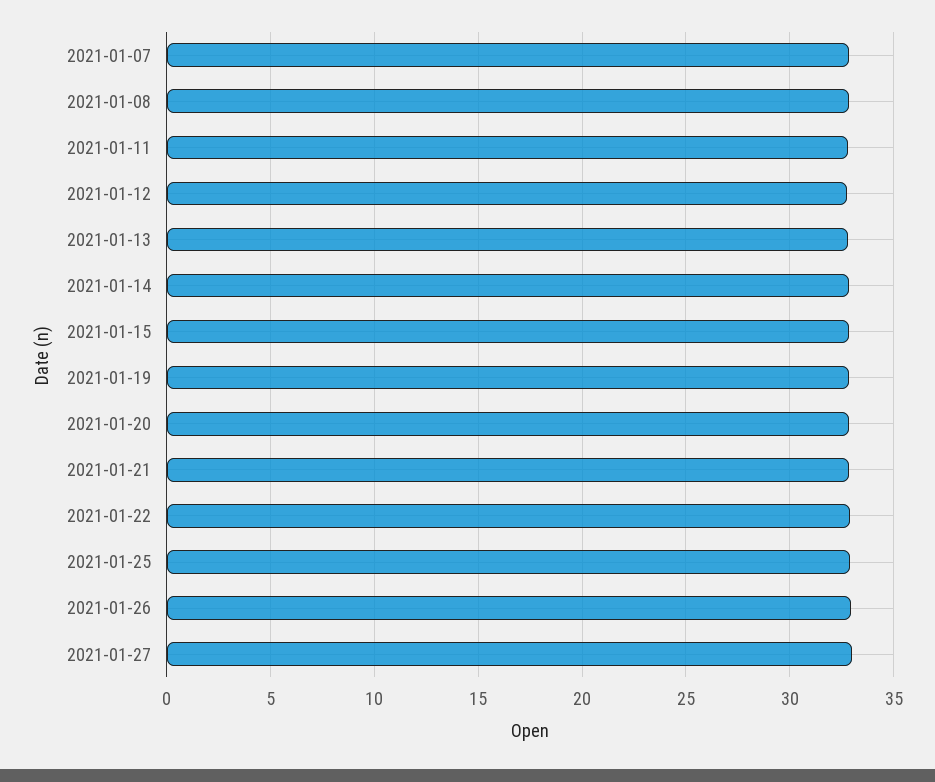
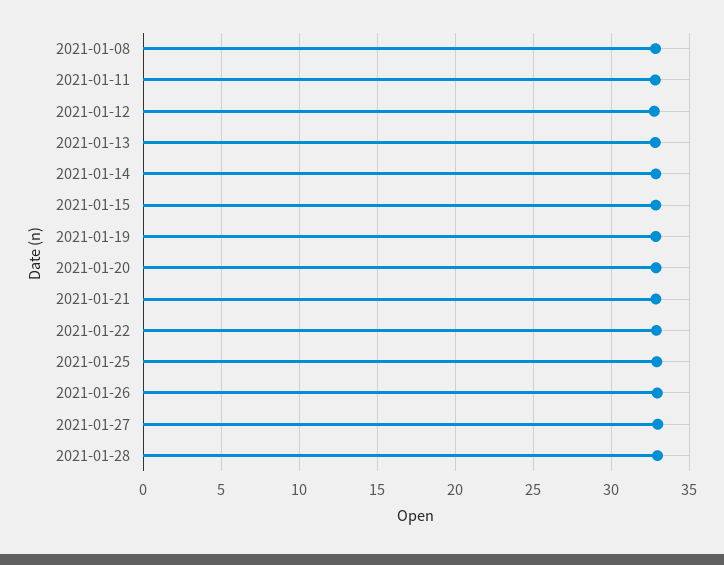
2021-01-07: 33 -> none
2021-01-28: none -> 33

